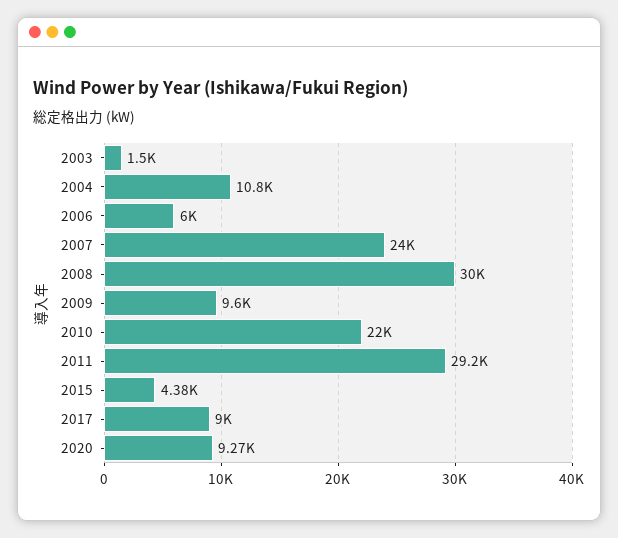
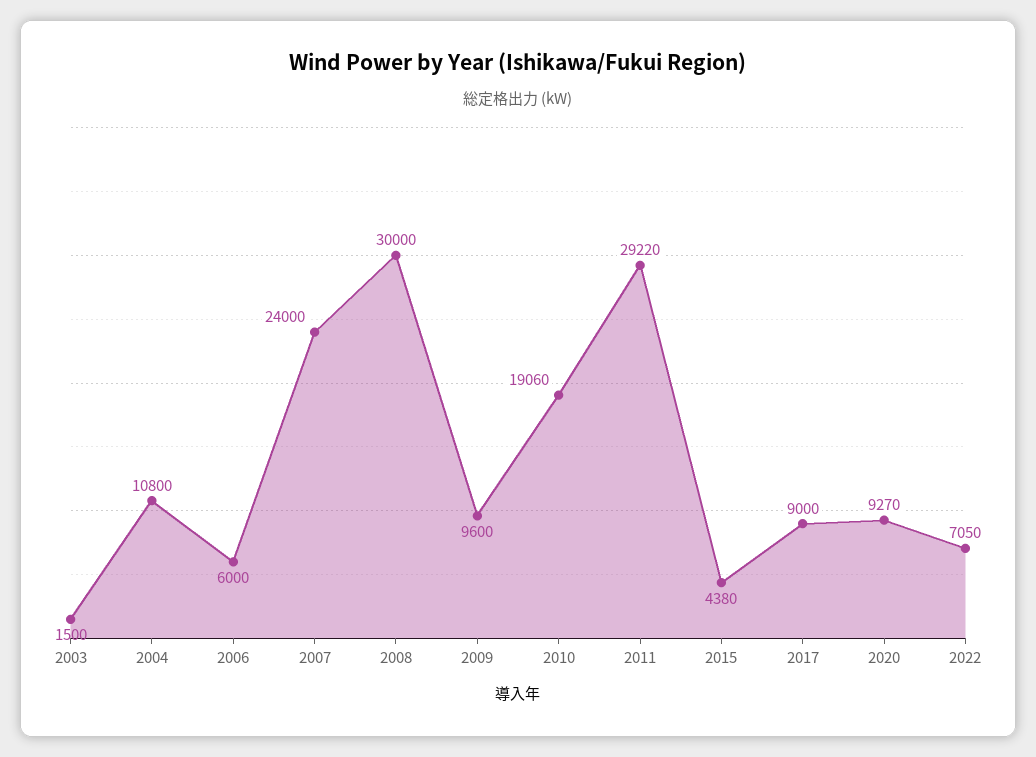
2010: 22000 -> 19060
2022: none -> 7050

